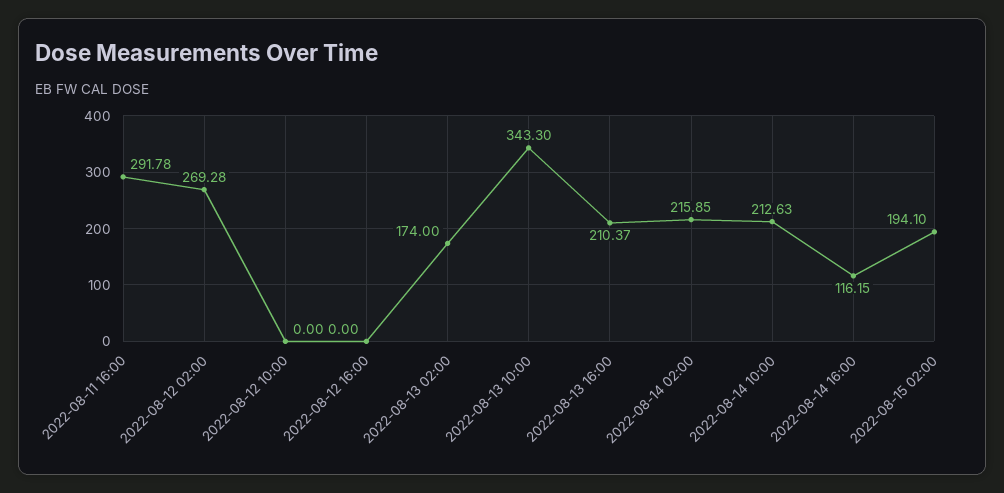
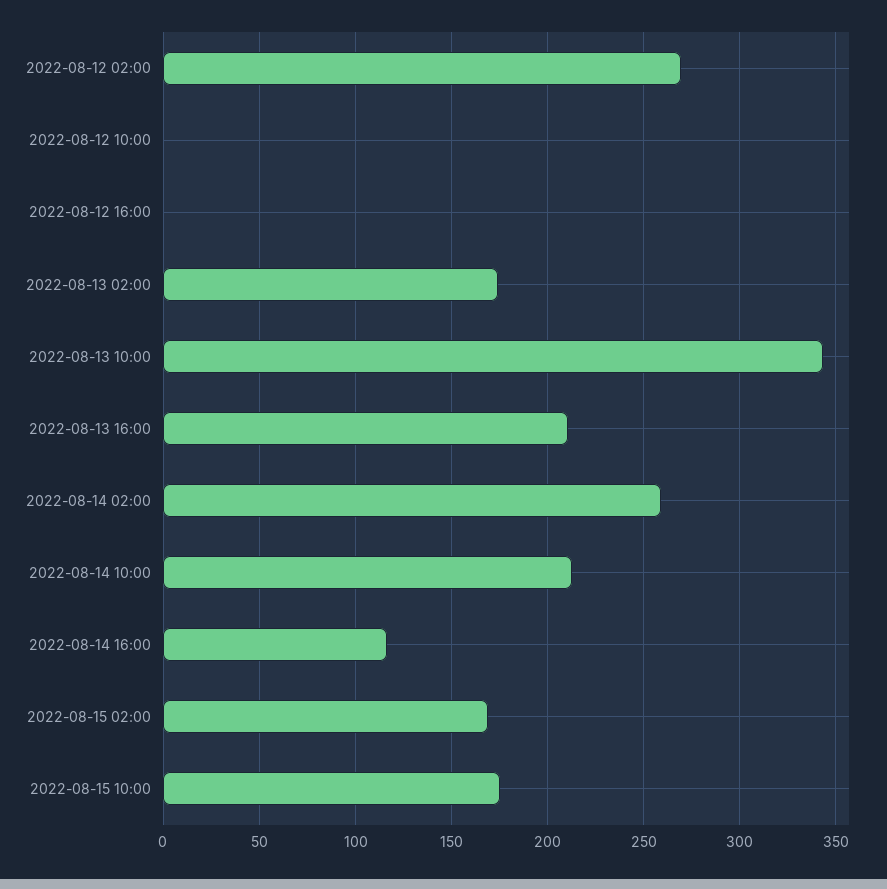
2022-08-11 16:00: 291.78 -> none
2022-08-14 02:00: 215.85 -> 260
2022-08-15 02:00: 194.1 -> 170
2022-08-15 10:00: none -> 175

